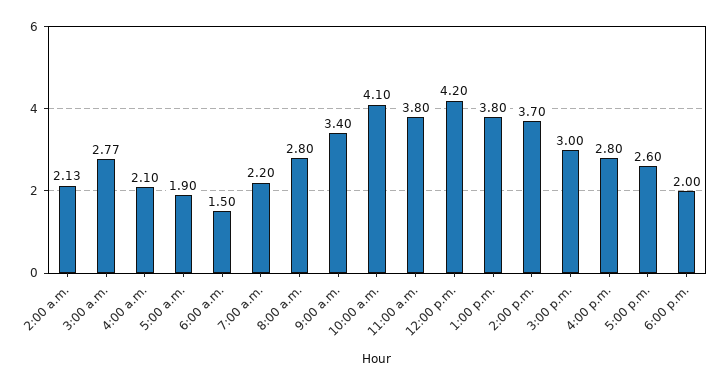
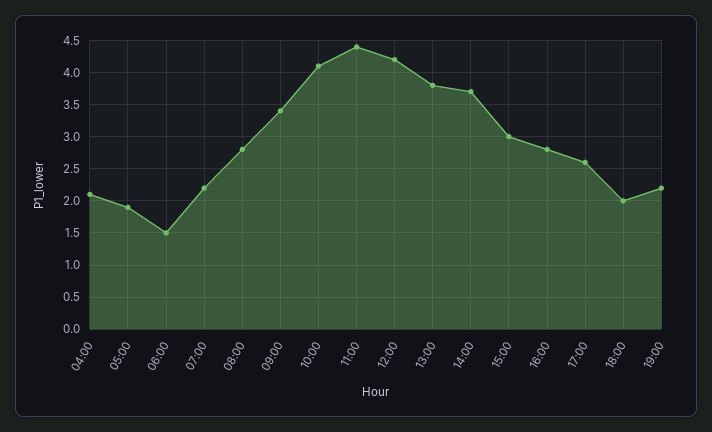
2:00 a.m.: 2.13 -> none
3:00 a.m.: 2.77 -> none
11:00 a.m.: 3.8 -> 4.4
19:00: none -> 2.2

